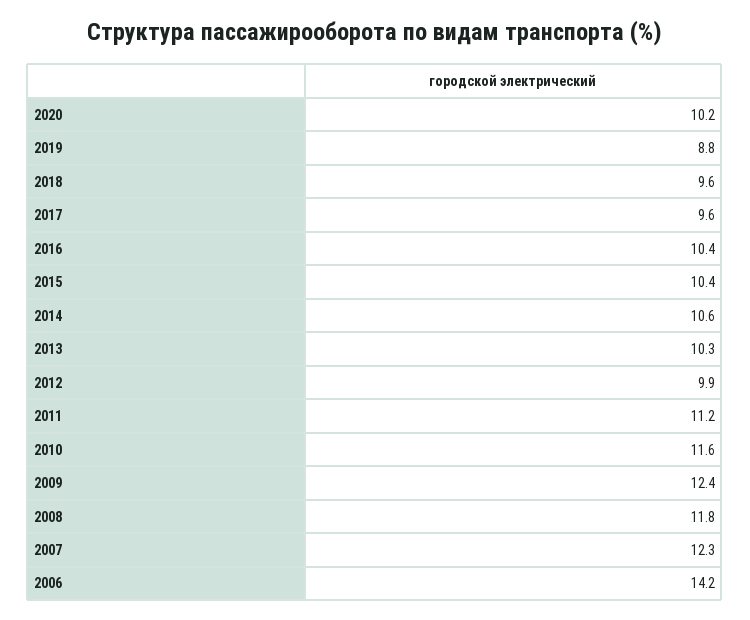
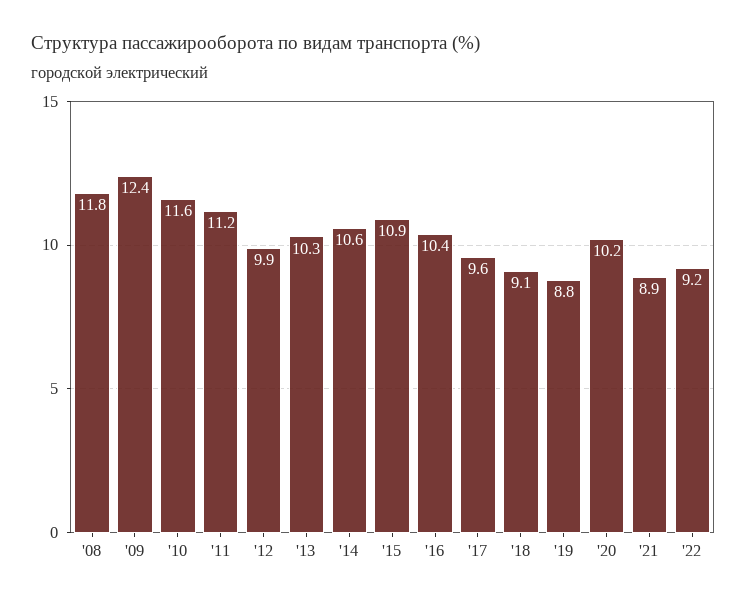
2018: 9.6 -> 9.1
2015: 10.4 -> 10.9
2007: 12.3 -> none
2006: 14.2 -> none
'21: none -> 8.9
'22: none -> 9.2

